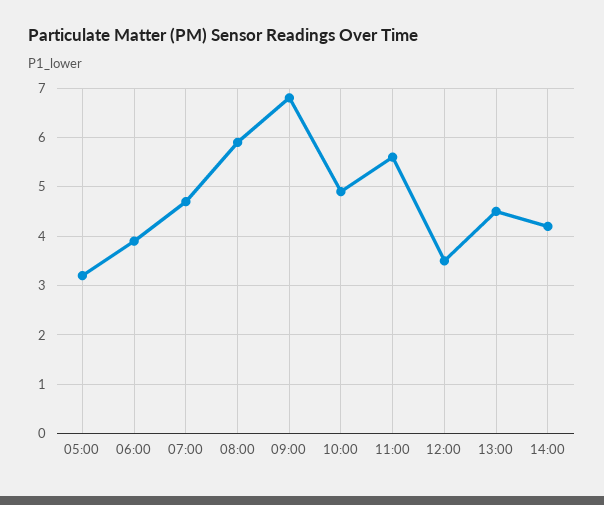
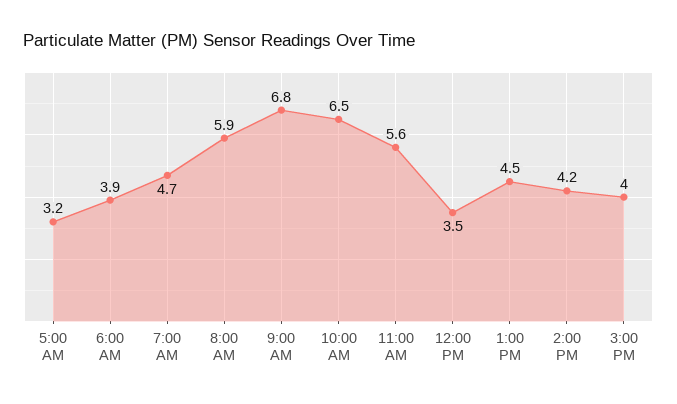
10:00: 5 -> 6.5
3:00 PM: none -> 4

